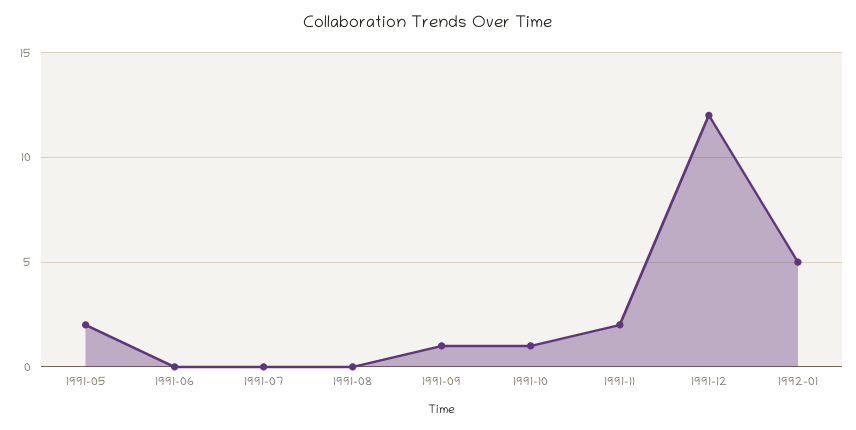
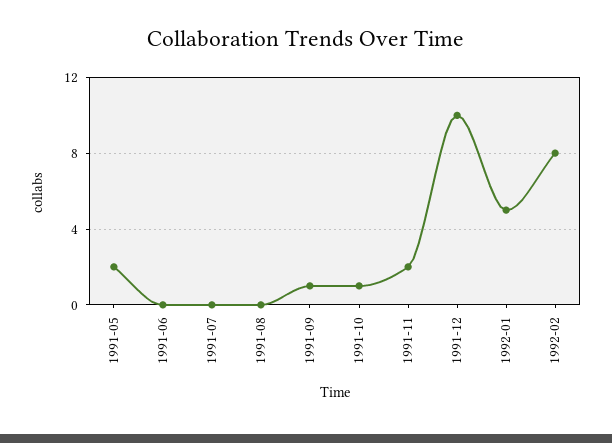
1991-12: 12 -> 10
1992-02: none -> 8

